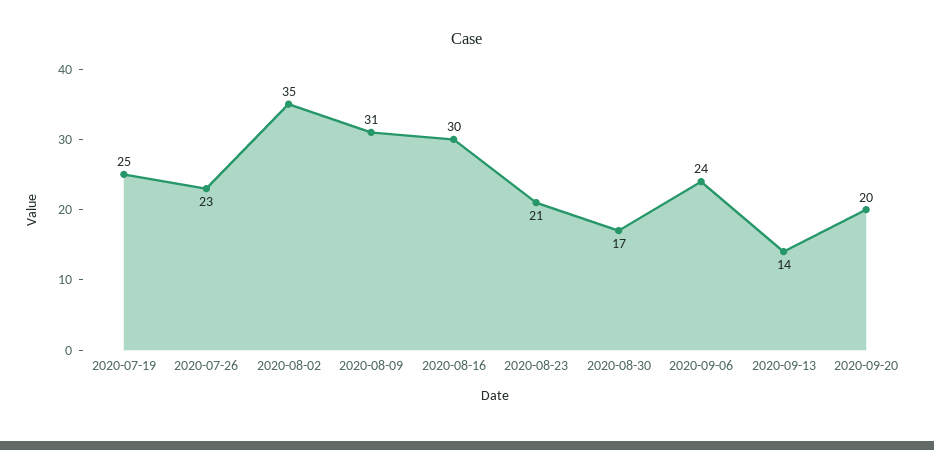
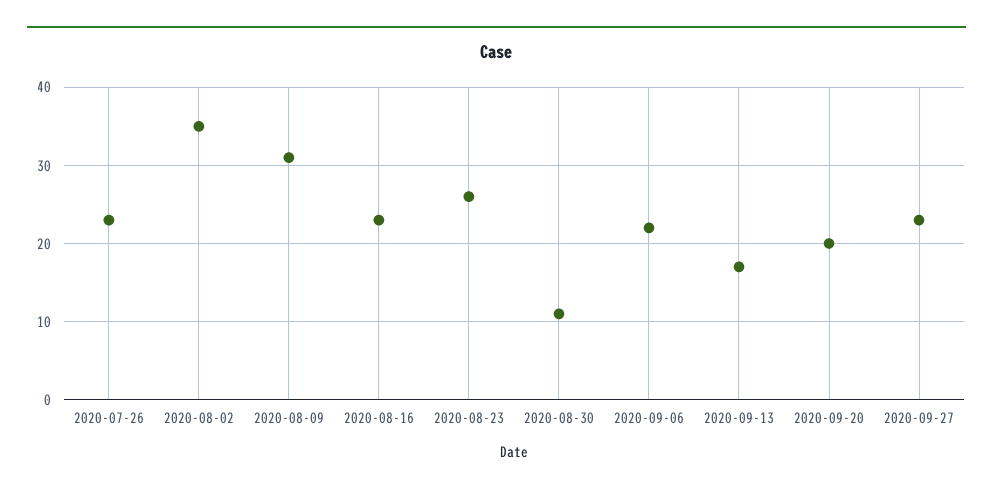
2020-07-19: 25 -> none
2020-08-16: 30 -> 23
2020-08-23: 21 -> 26
2020-08-30: 17 -> 11
2020-09-06: 24 -> 22
2020-09-13: 14 -> 17
2020-09-27: none -> 23

